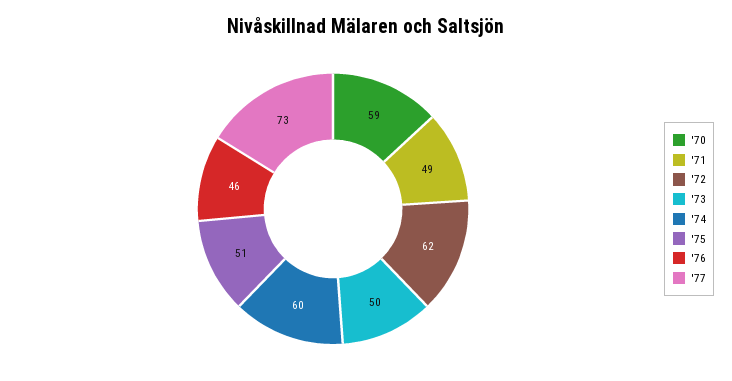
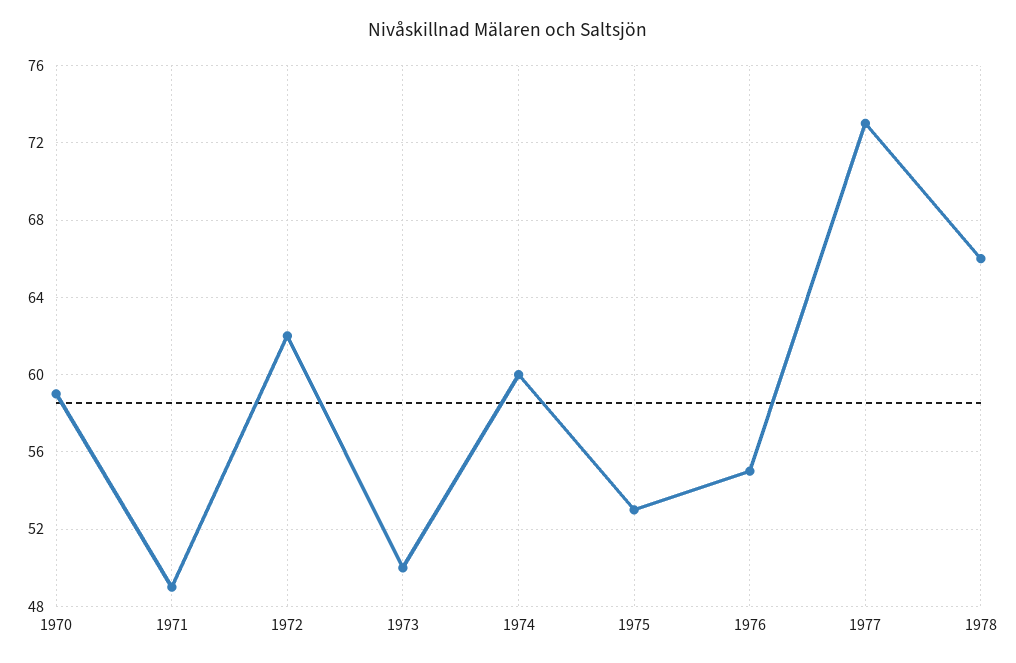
'75: 51 -> 53
'76: 46 -> 55
1978: none -> 66

